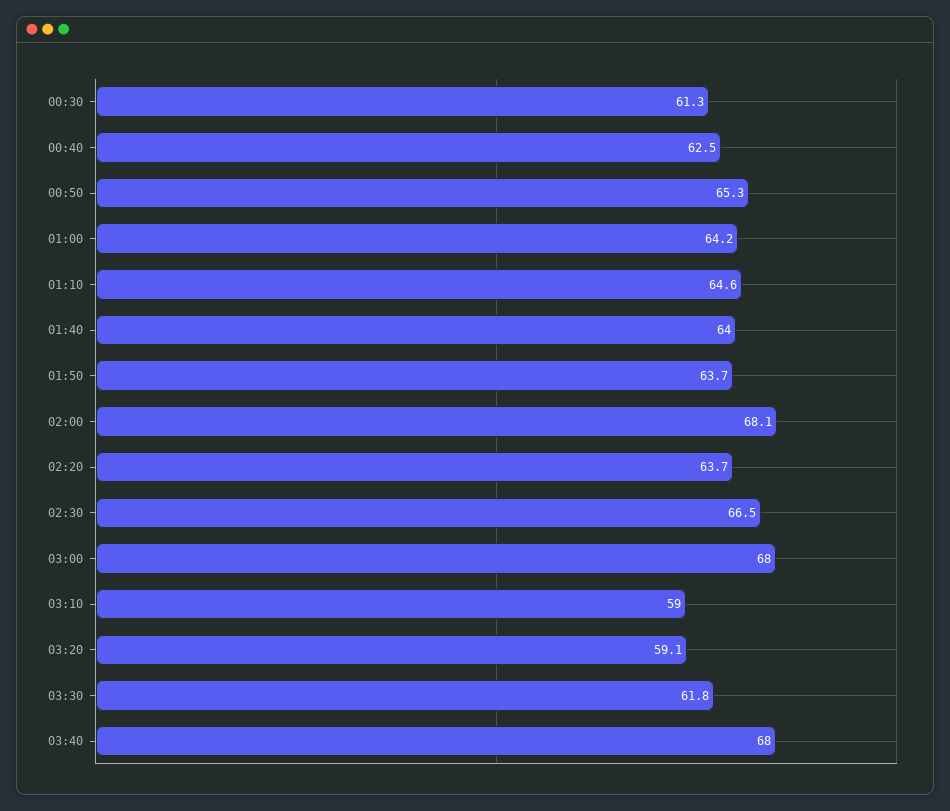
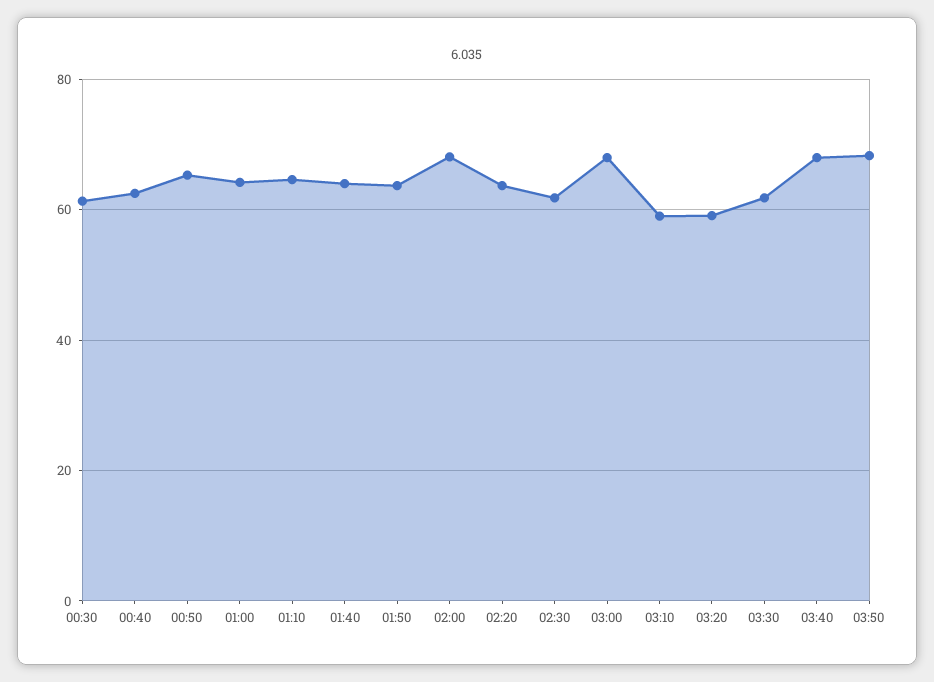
02:30: 66.5 -> 62
03:50: none -> 68

